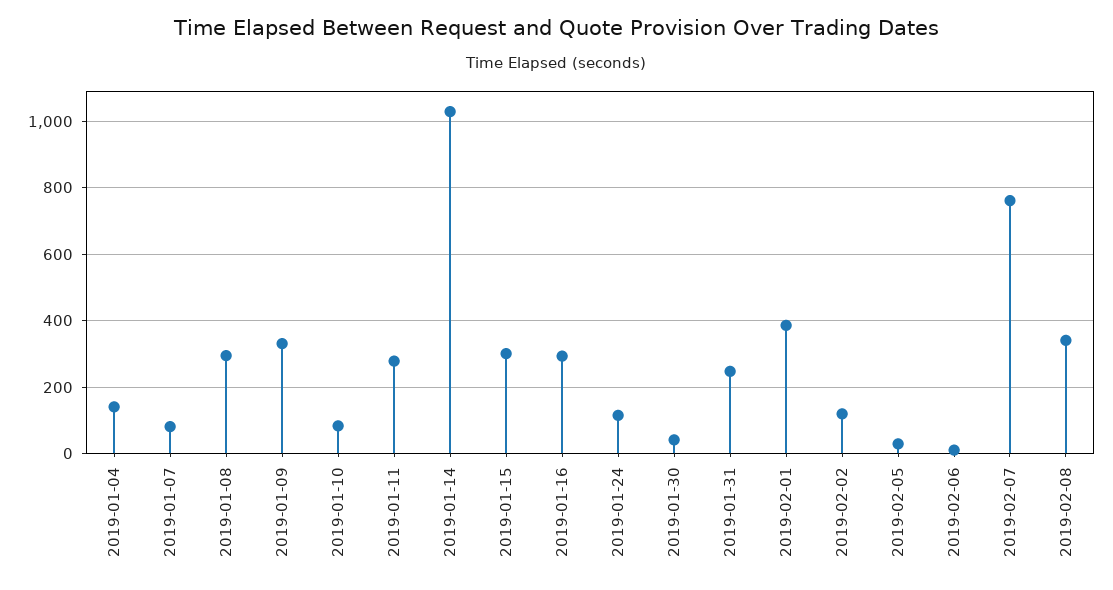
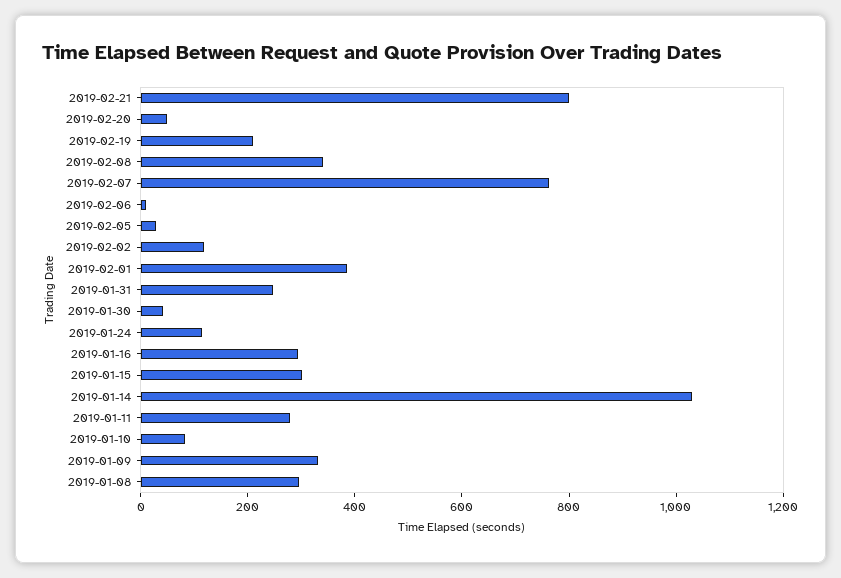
2019-01-04: 140 -> none
2019-01-07: 80 -> none
2019-02-21: none -> 800
2019-02-20: none -> 50
2019-02-19: none -> 200

